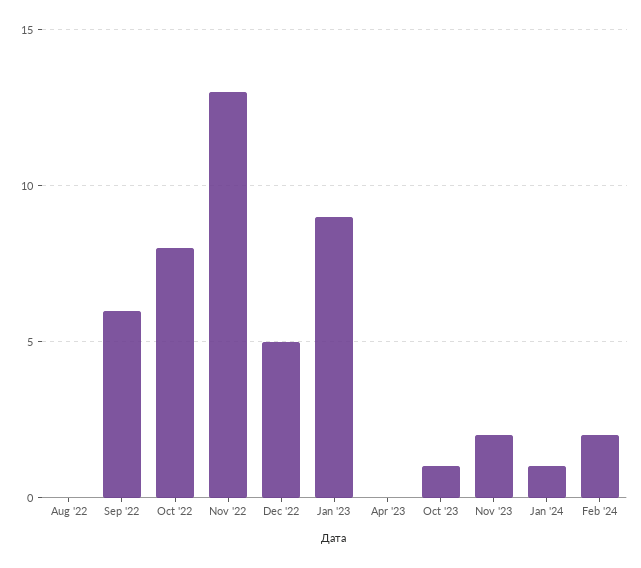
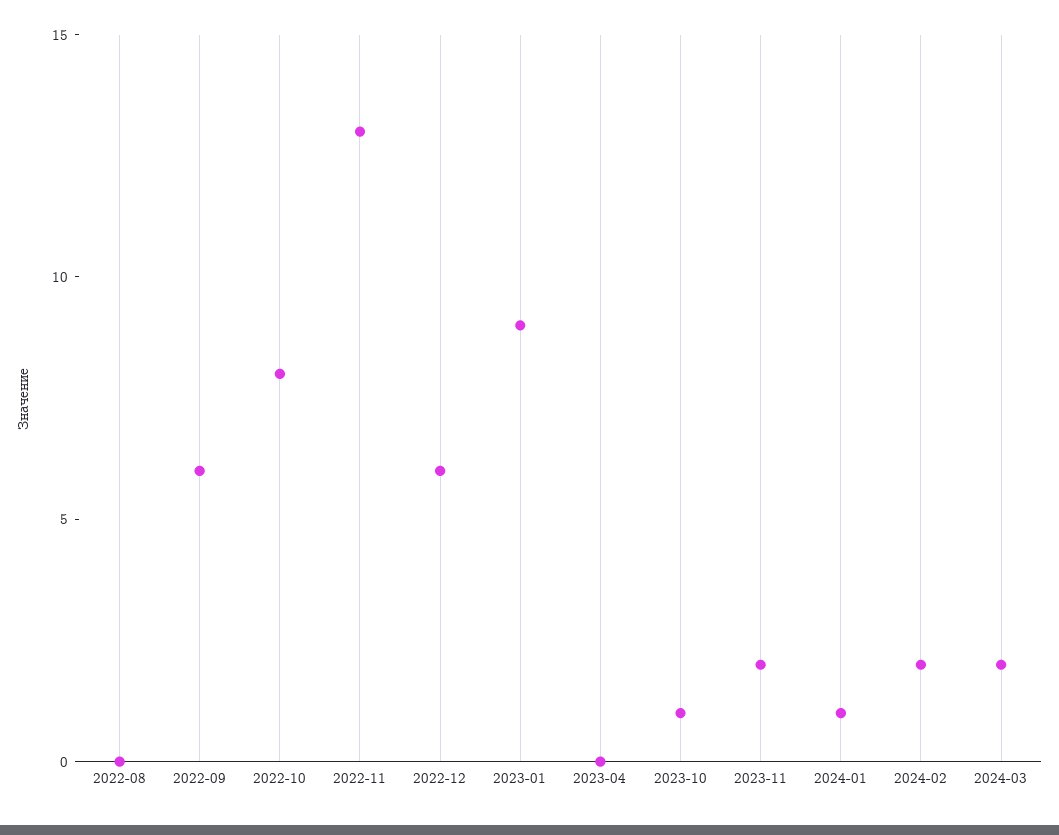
Dec '22: 5 -> 6
2024-03: none -> 2

